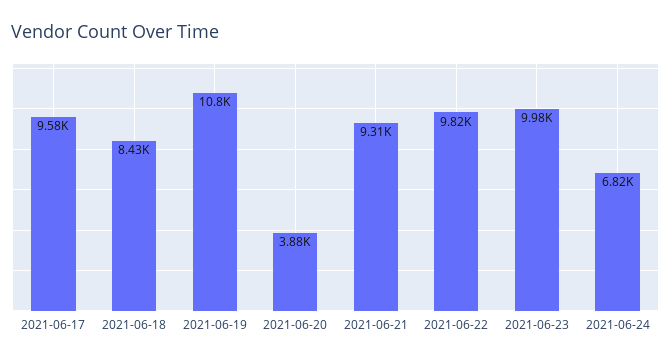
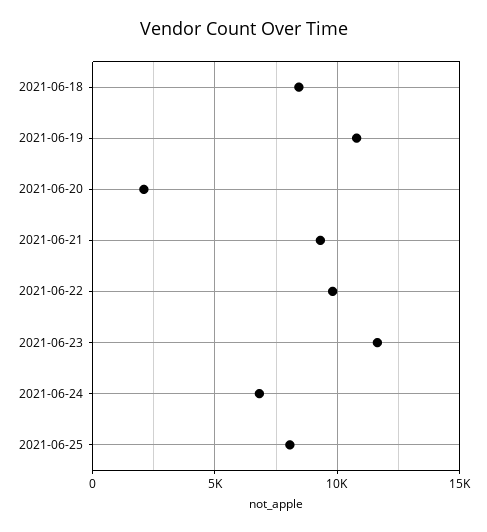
2021-06-17: 9580 -> none
2021-06-20: 3880 -> 2000
2021-06-23: 9980 -> 11500
2021-06-25: none -> 8000

